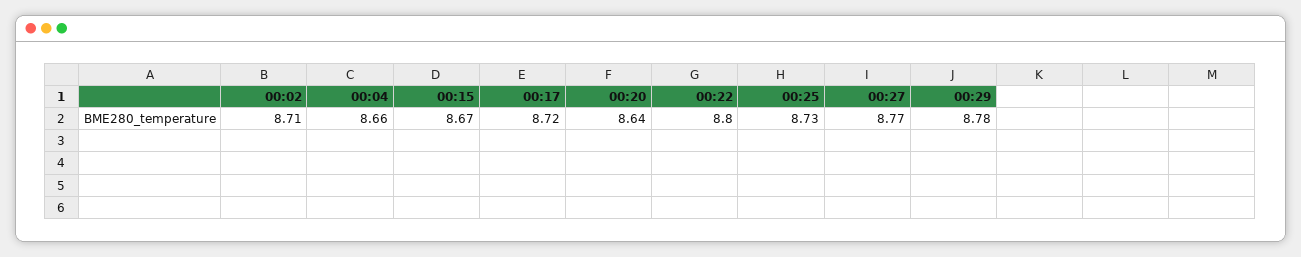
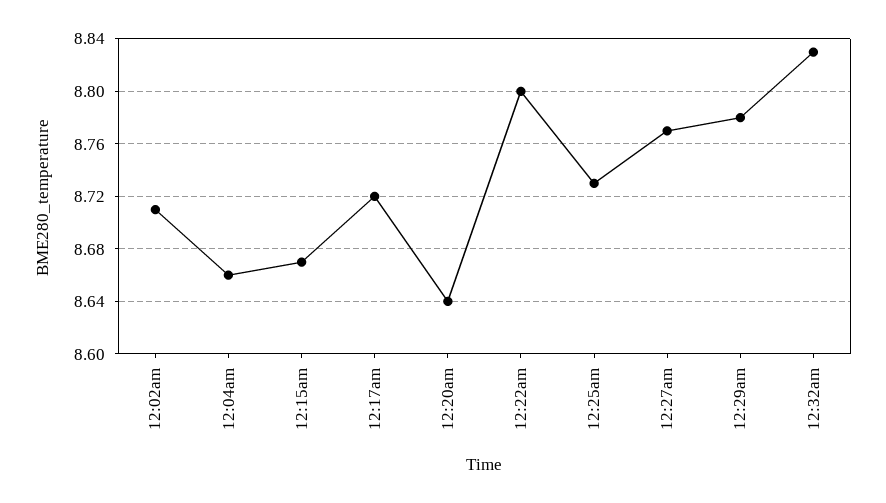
12:32am: none -> 8.83

